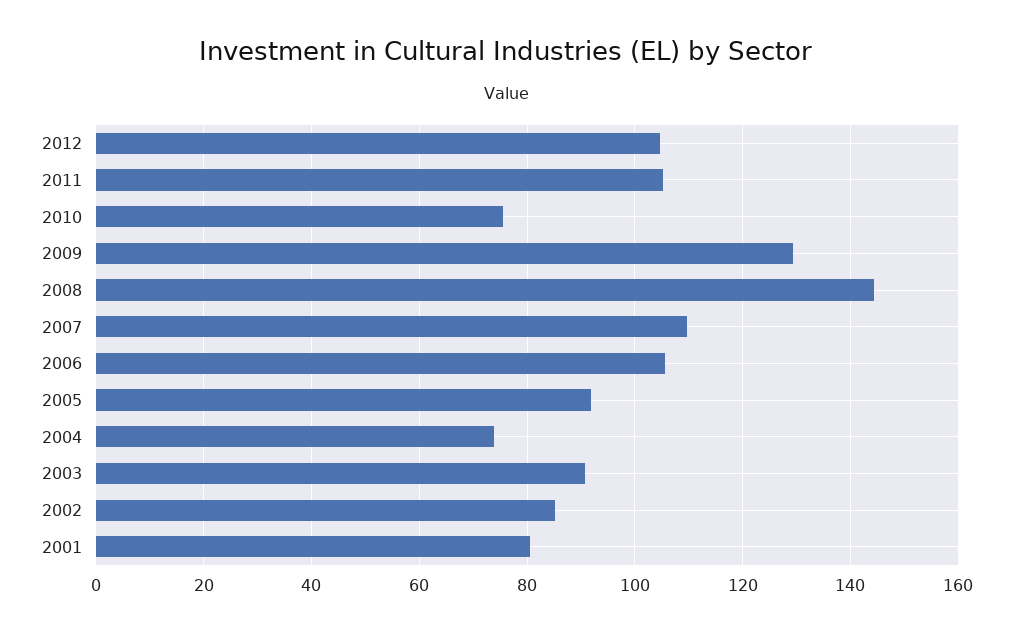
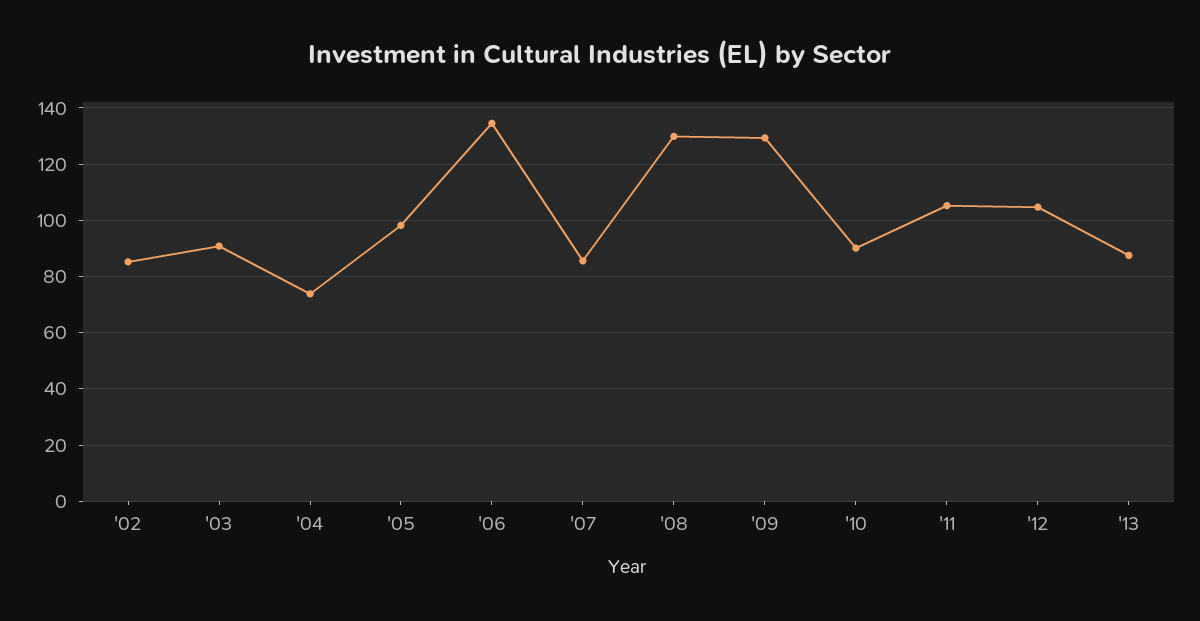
2010: 76 -> 90
2008: 144 -> 130
2007: 110 -> 85
2006: 106 -> 135
2005: 92 -> 97.5
2001: 80 -> none
'13: none -> 87.5

